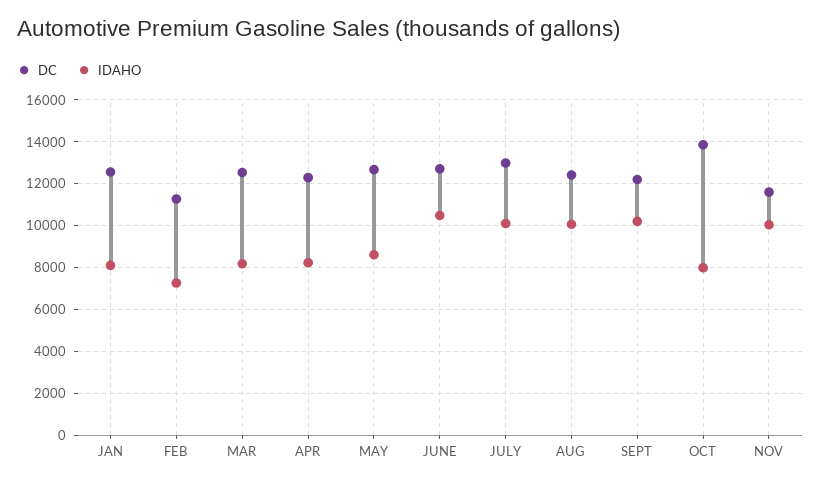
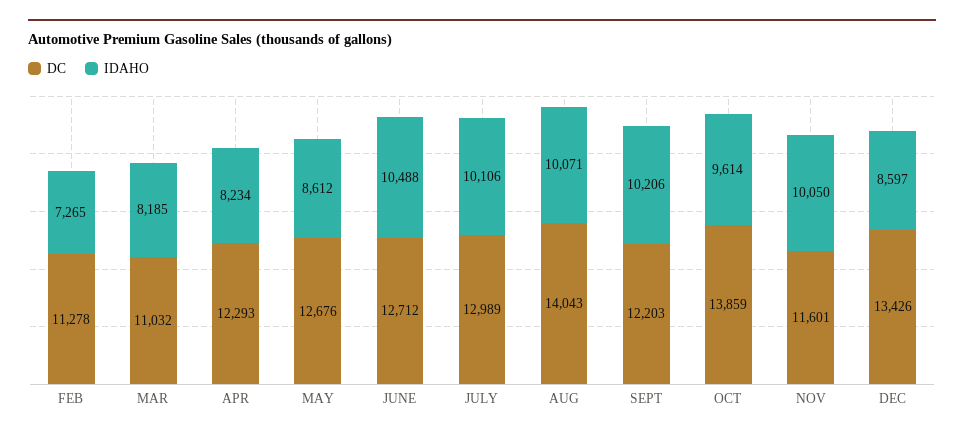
DC, JAN: 12500 -> none
IDAHO, JAN: 8000 -> none
DC, MAR: 12500 -> 11032
DC, AUG: 12500 -> 14043
IDAHO, OCT: 8000 -> 9614
DC, DEC: none -> 13426
IDAHO, DEC: none -> 8597

